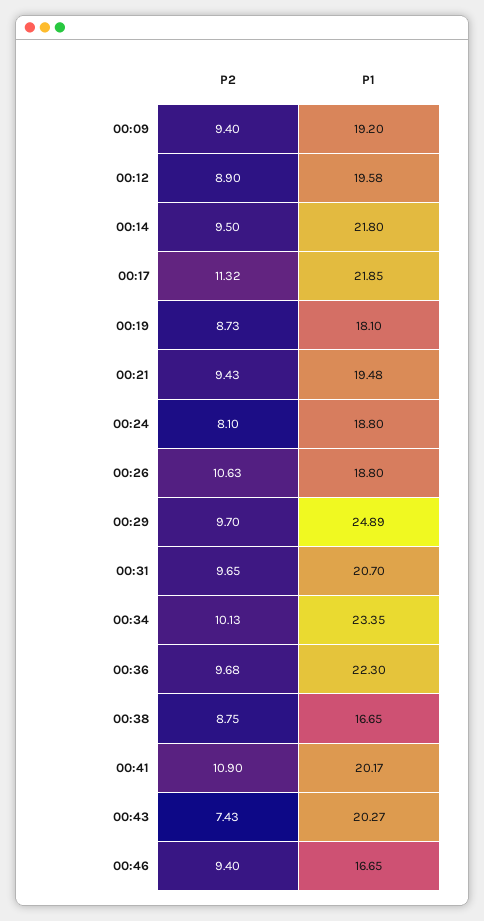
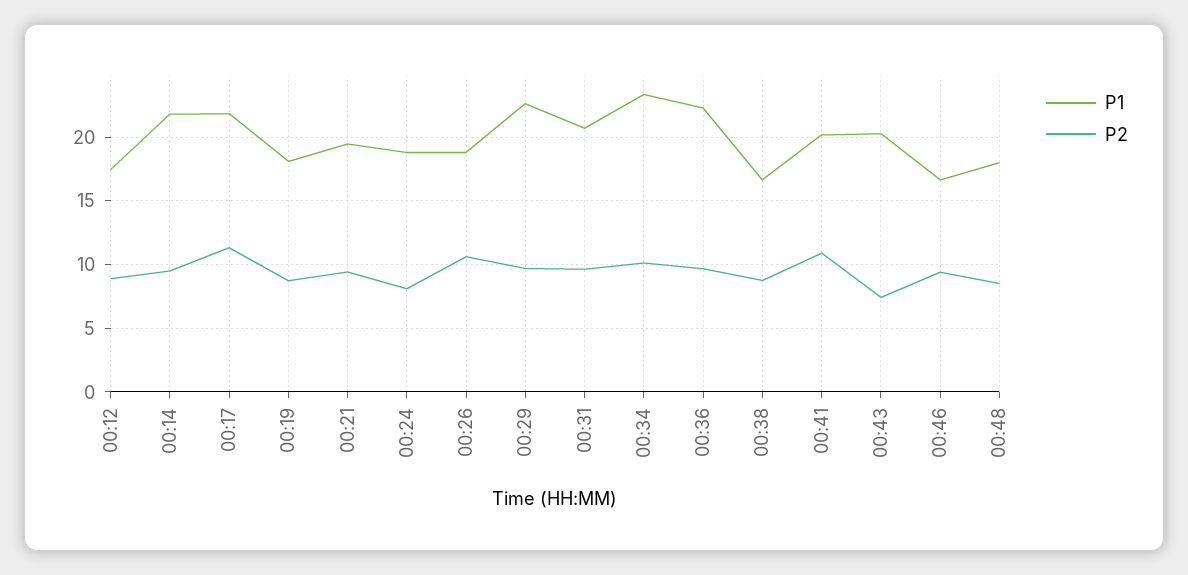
P2, 00:09: 9.4 -> none
P1, 00:09: 19.2 -> none
P1, 00:12: 19.58 -> 17.5
P1, 00:29: 24.89 -> 22.5
P1, 00:48: none -> 18
P2, 00:48: none -> 8.5

